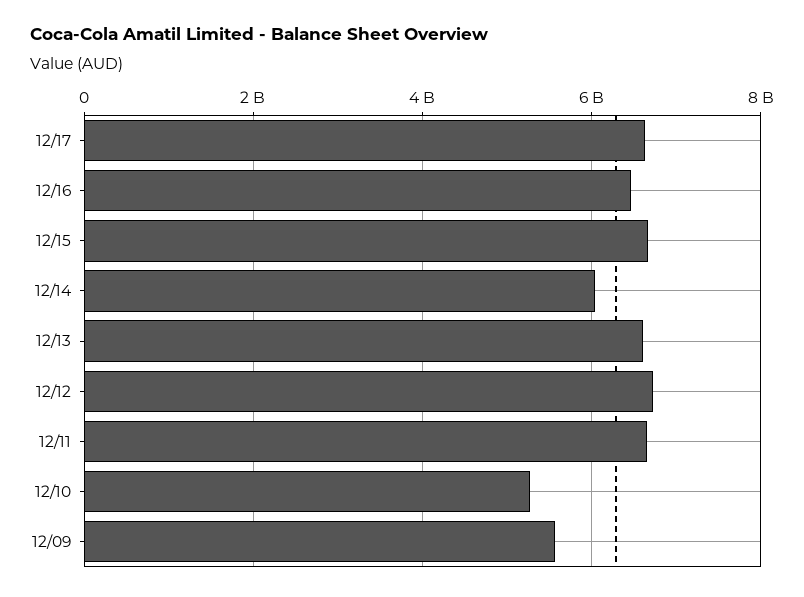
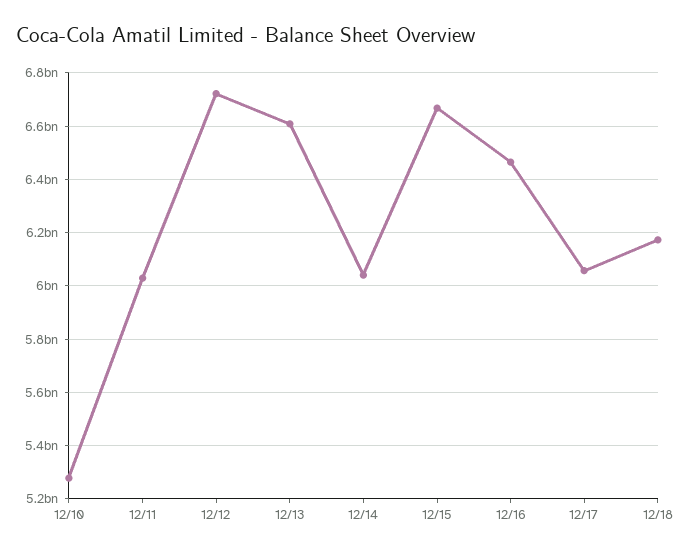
12/17: 6600000000 -> 6050000000
12/11: 6600000000 -> 6025000000
12/09: 5600000000 -> none
12/18: none -> 6175000000

